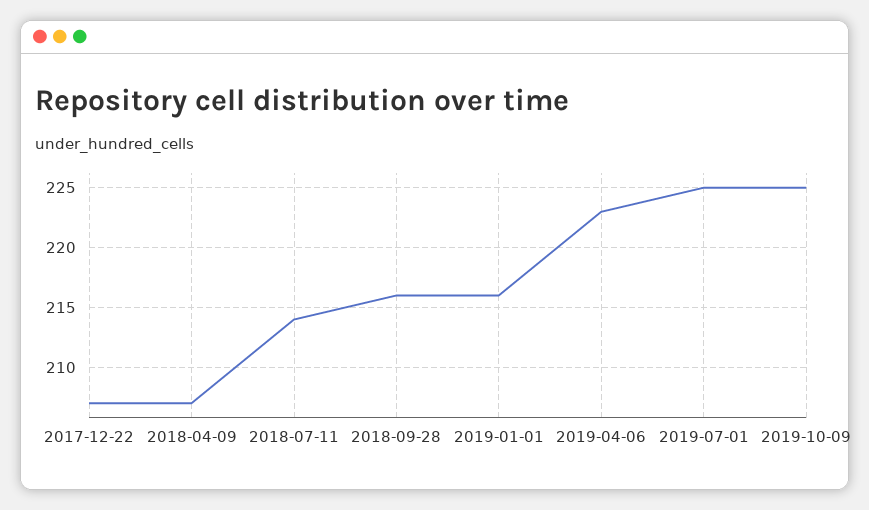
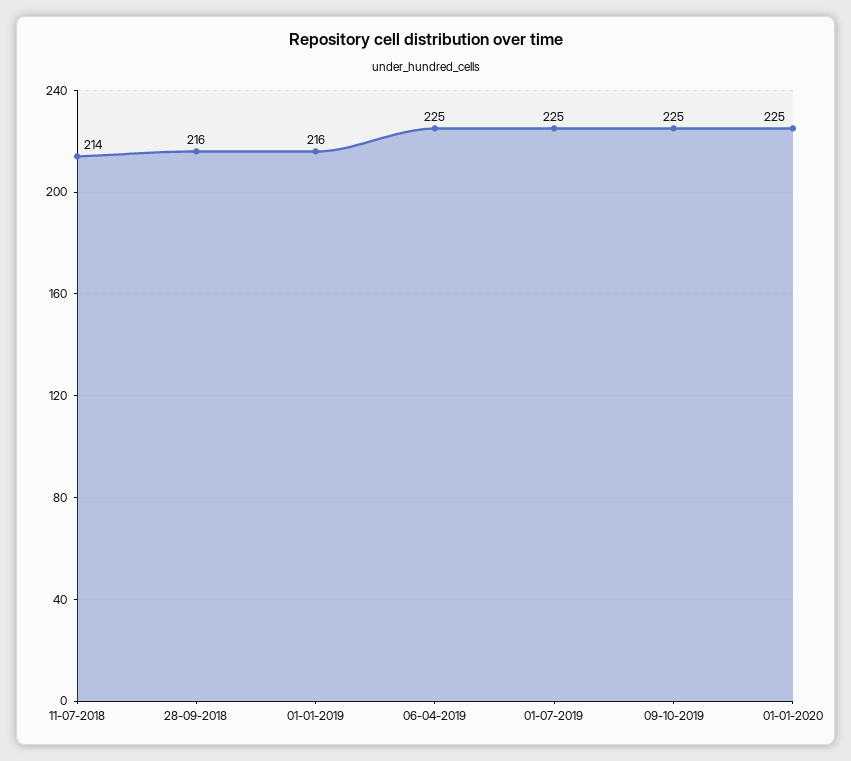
2017-12-22: 207 -> none
2018-04-09: 207 -> none
2019-04-06: 223 -> 225
01-01-2020: none -> 225

